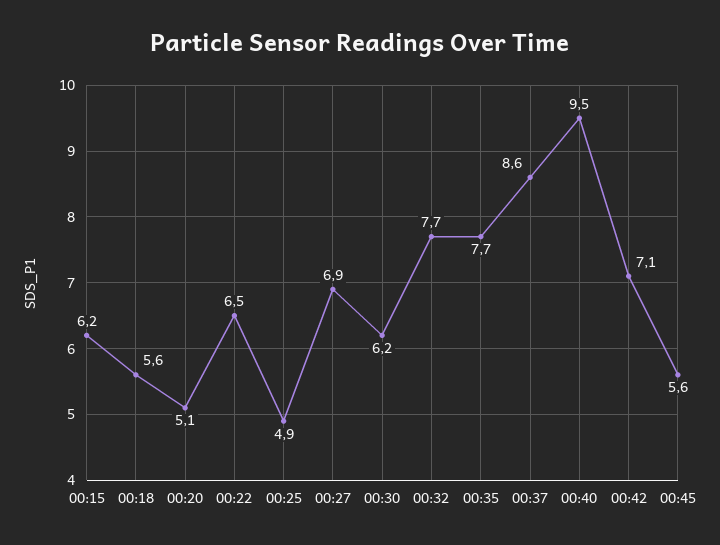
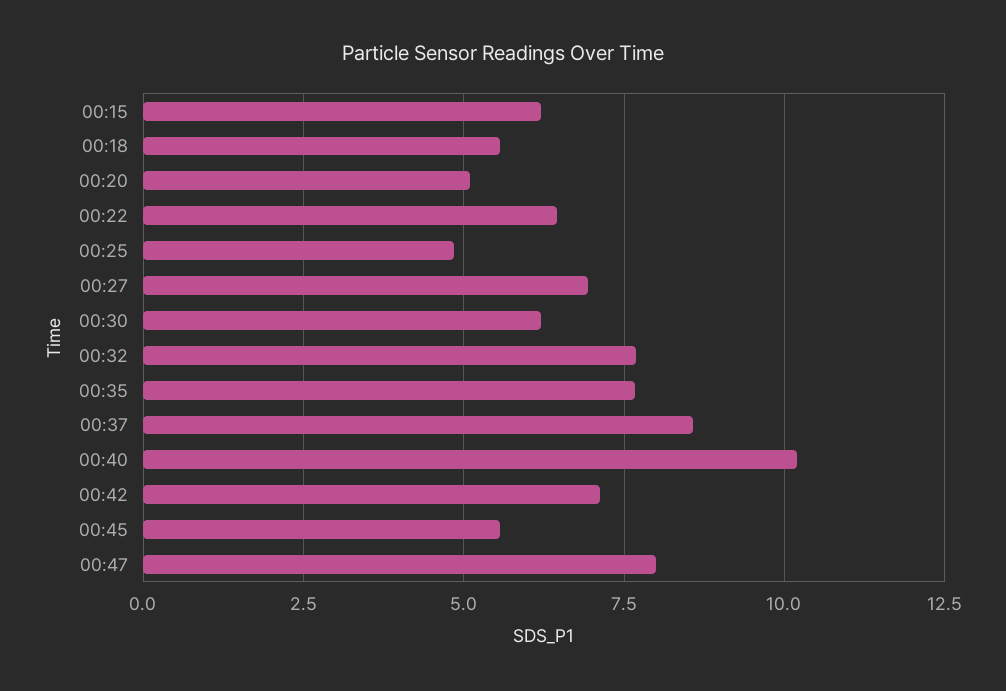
00:40: 9.5 -> 10.25
00:47: none -> 8

